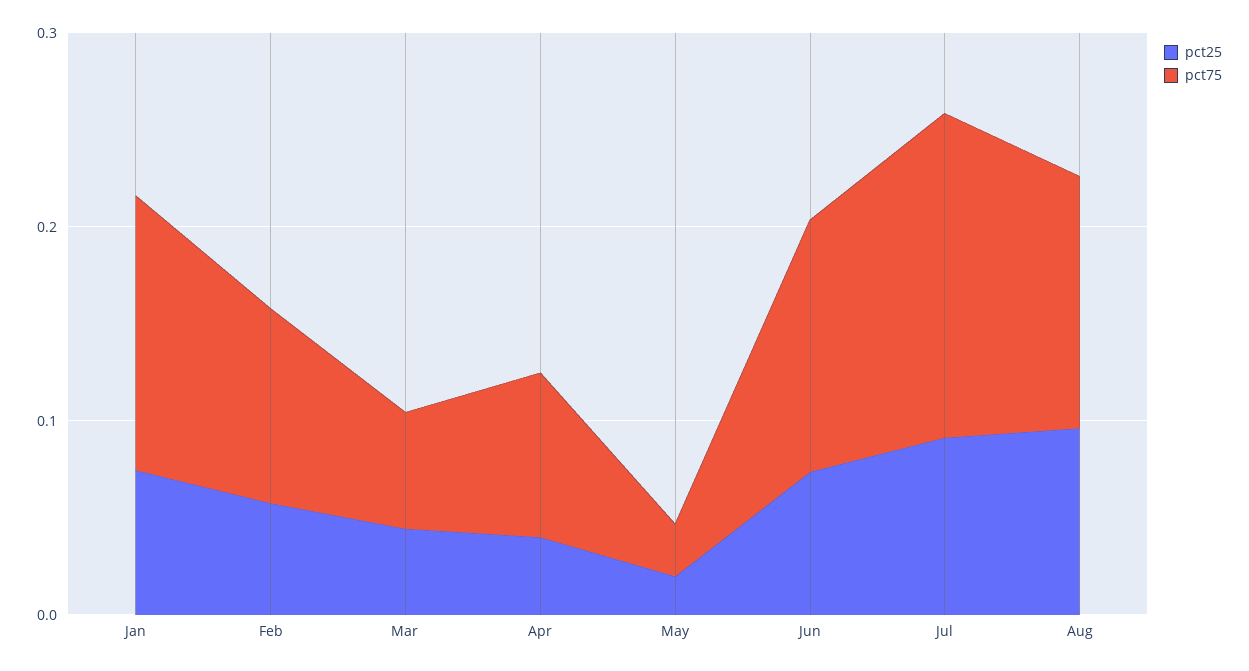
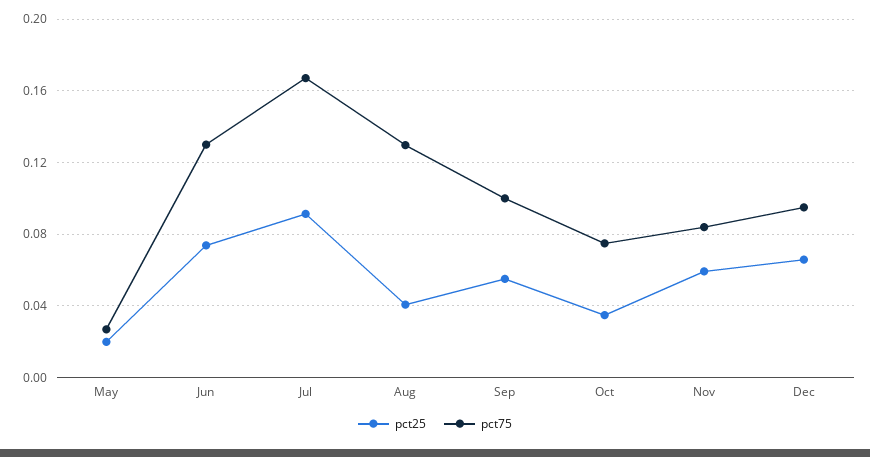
pct25, Jan: 0.08 -> none
pct75, Jan: 0.14 -> none
pct25, Feb: 0.06 -> none
pct75, Feb: 0.1 -> none
pct25, Mar: 0.04 -> none
pct75, Mar: 0.06 -> none
pct25, Apr: 0.04 -> none
pct75, Apr: 0.08 -> none
pct25, Aug: 0.1 -> 0.04
pct25, Sep: none -> 0.055
pct75, Sep: none -> 0.1
pct25, Oct: none -> 0.035
pct75, Oct: none -> 0.075
pct25, Nov: none -> 0.06
pct75, Nov: none -> 0.085
pct25, Dec: none -> 0.065
pct75, Dec: none -> 0.095

